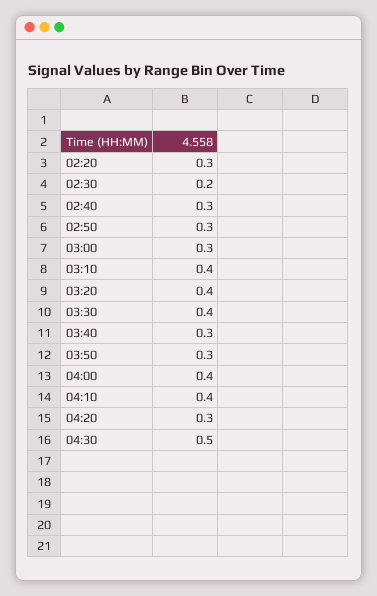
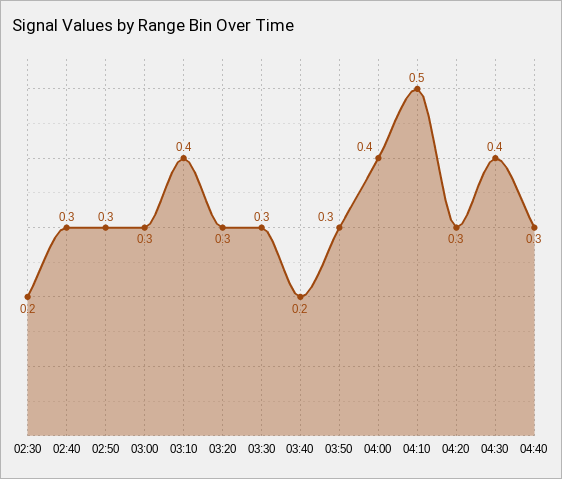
02:20: 0.3 -> none
03:20: 0.4 -> 0.3
03:30: 0.4 -> 0.3
03:40: 0.3 -> 0.2
04:10: 0.4 -> 0.5
04:30: 0.5 -> 0.4
04:40: none -> 0.3

